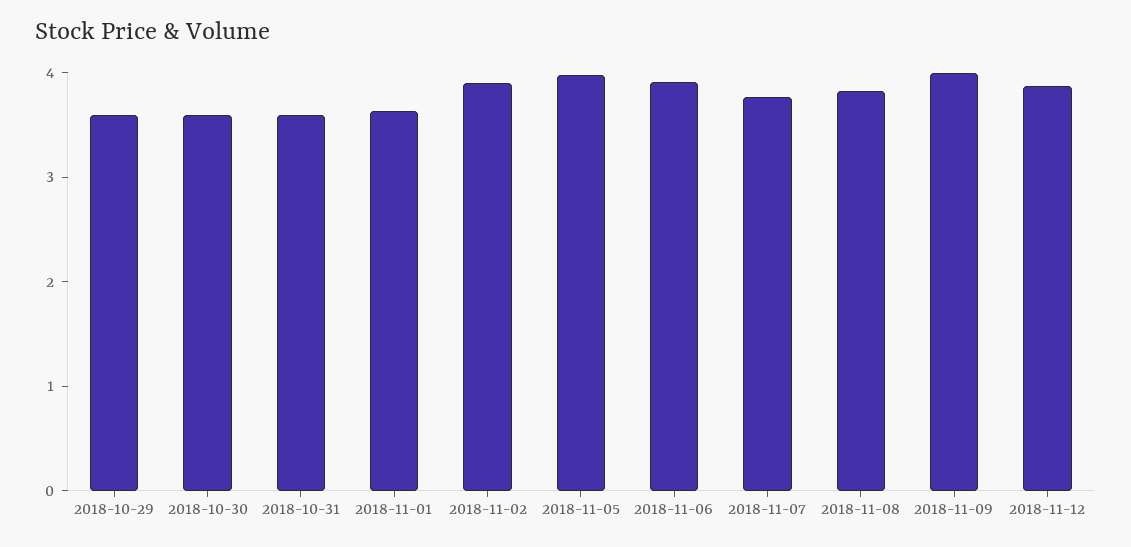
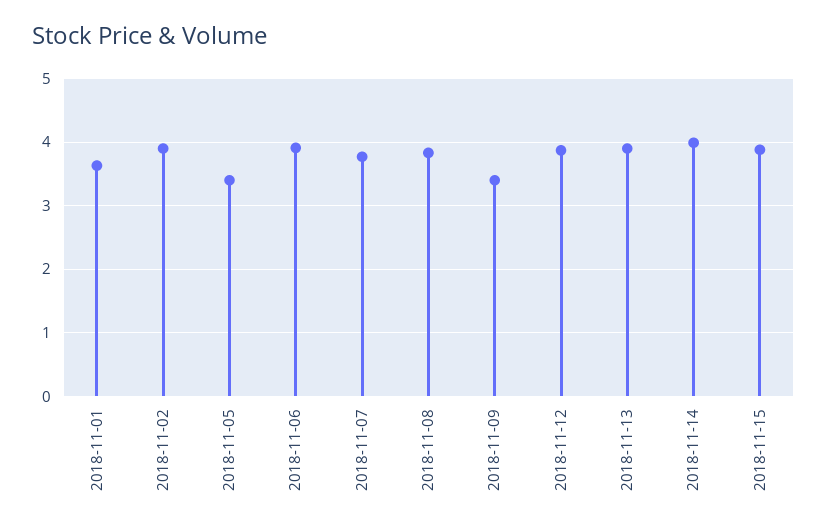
2018-10-29: 3.6 -> none
2018-10-30: 3.6 -> none
2018-10-31: 3.6 -> none
2018-11-05: 4 -> 3.4
2018-11-09: 4 -> 3.4
2018-11-13: none -> 3.9
2018-11-14: none -> 4
2018-11-15: none -> 3.9

